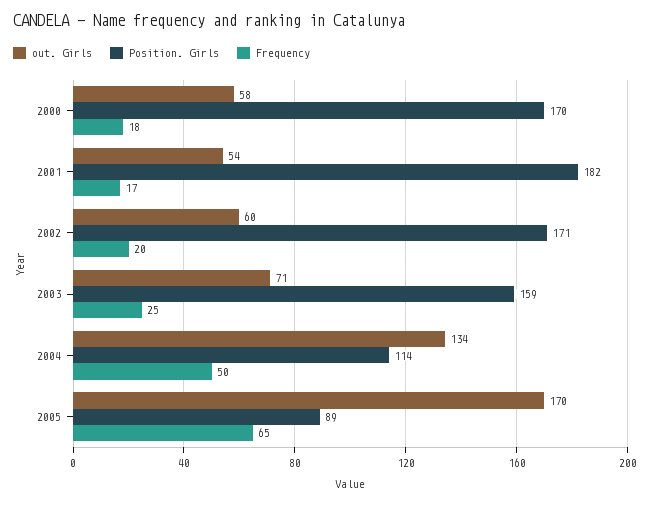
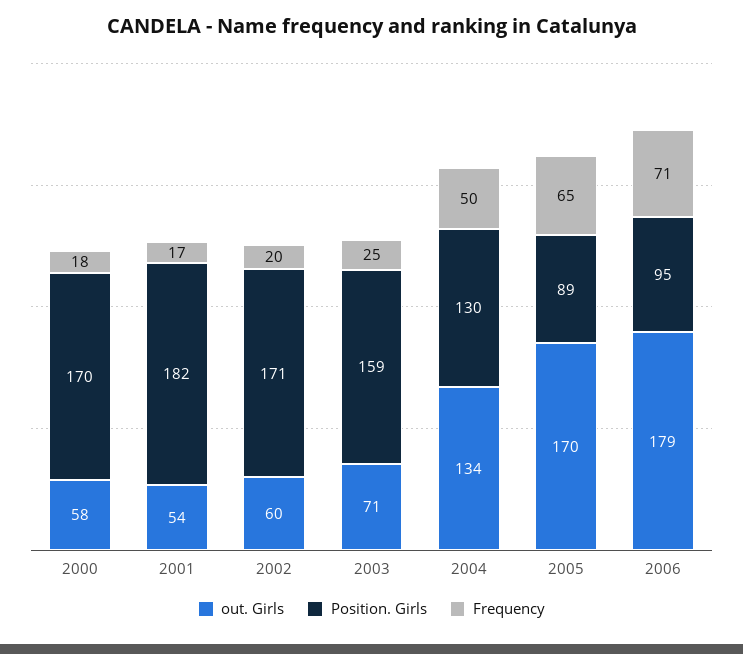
Position. Girls, 2004: 114 -> 130
out. Girls, 2006: none -> 179
Position. Girls, 2006: none -> 95
Frequency, 2006: none -> 71

